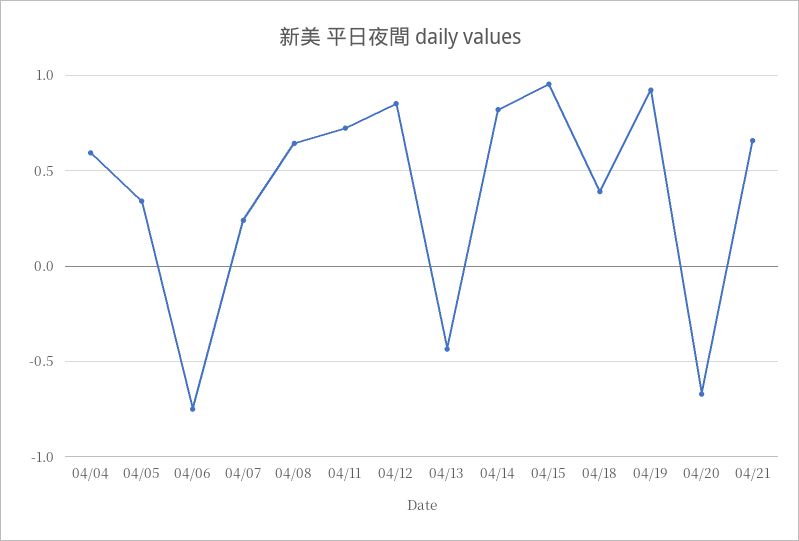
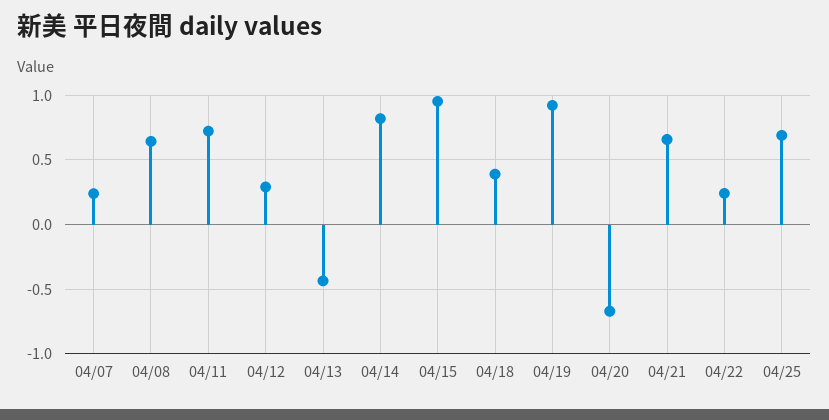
04/04: 0.6 -> none
04/05: 0.35 -> none
04/06: -0.75 -> none
04/12: 0.85 -> 0.3
04/22: none -> 0.25
04/25: none -> 0.7

